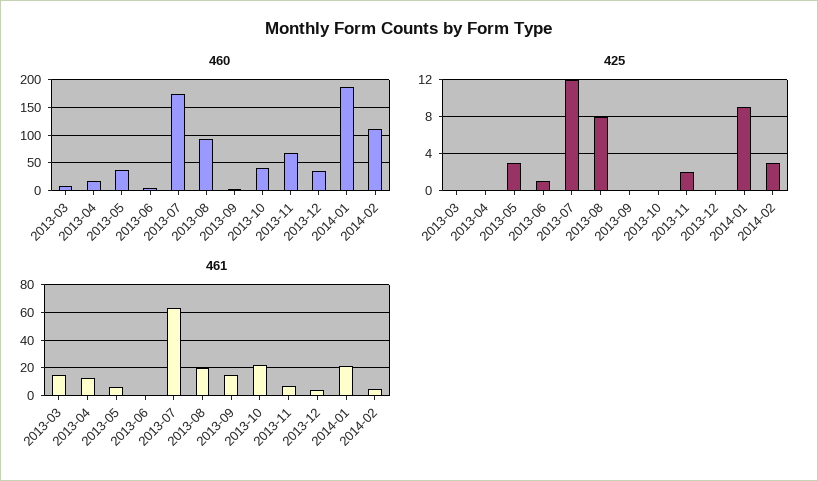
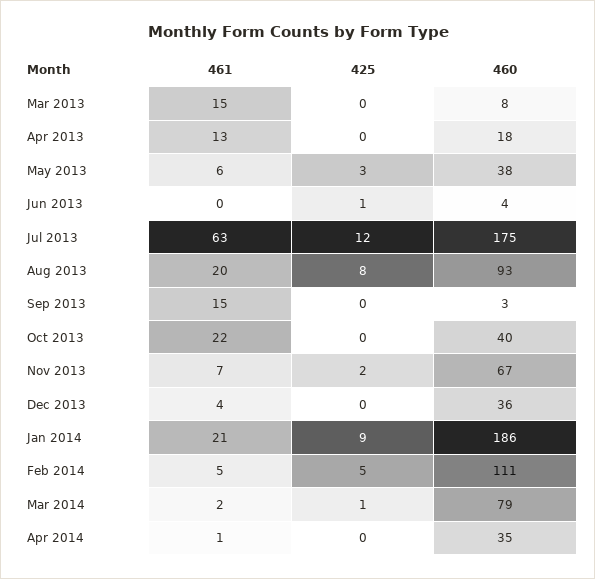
425, 2014-02: 3 -> 5
461, Mar 2014: none -> 2
425, Mar 2014: none -> 1
460, Mar 2014: none -> 79
461, Apr 2014: none -> 1
425, Apr 2014: none -> 0
460, Apr 2014: none -> 35

